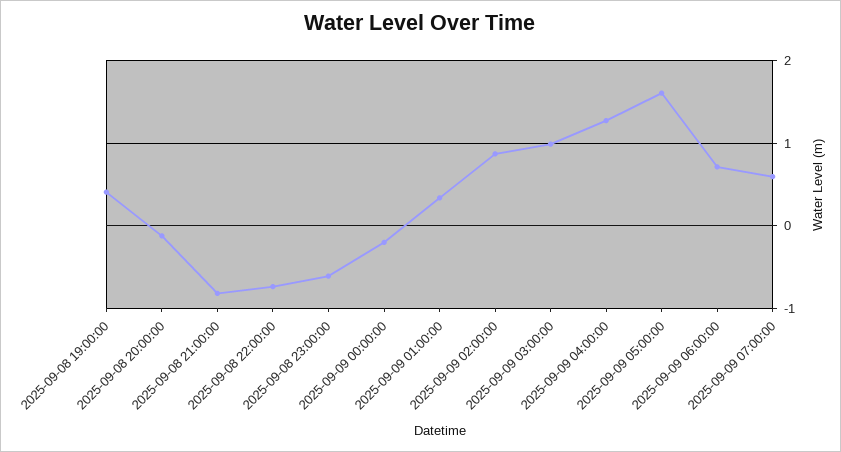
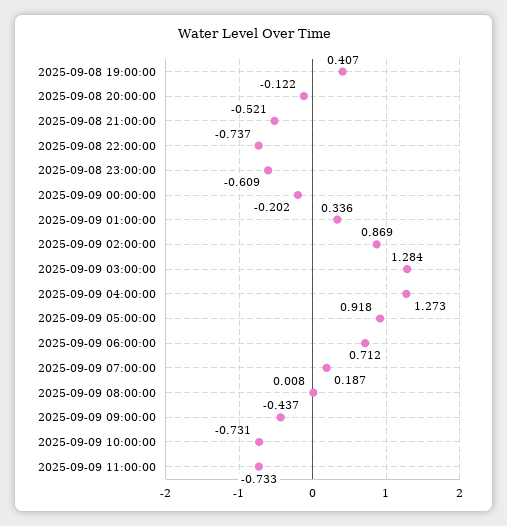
2025-09-08 21:00:00: -0.8 -> -0.521
2025-09-09 03:00:00: 1 -> 1.284
2025-09-09 05:00:00: 1.6 -> 0.918
2025-09-09 07:00:00: 0.6 -> 0.187
2025-09-09 08:00:00: none -> 0.008
2025-09-09 09:00:00: none -> -0.437
2025-09-09 10:00:00: none -> -0.731
2025-09-09 11:00:00: none -> -0.733

